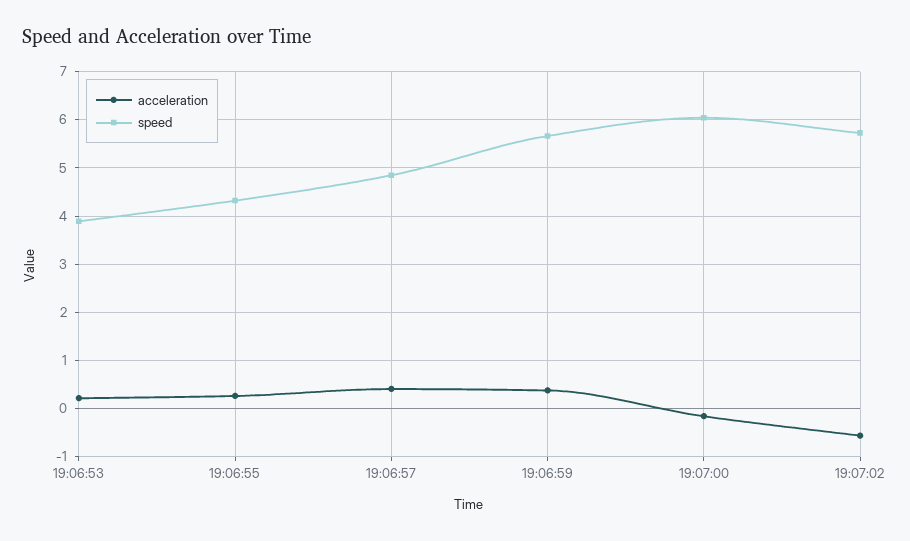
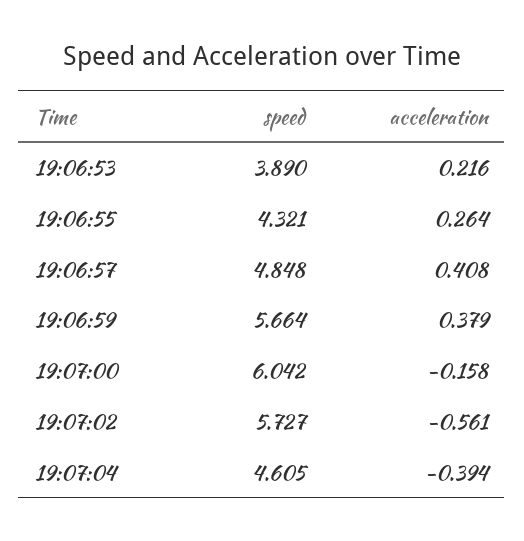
speed, 19:07:04: none -> 4.605
acceleration, 19:07:04: none -> -0.394

